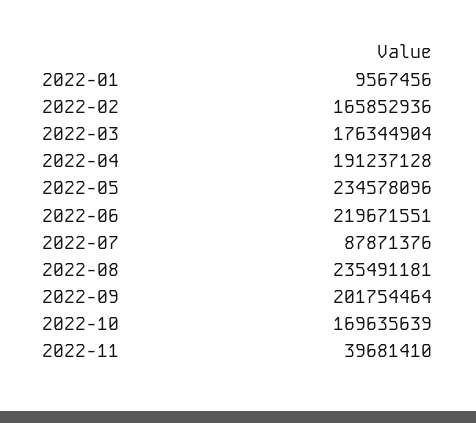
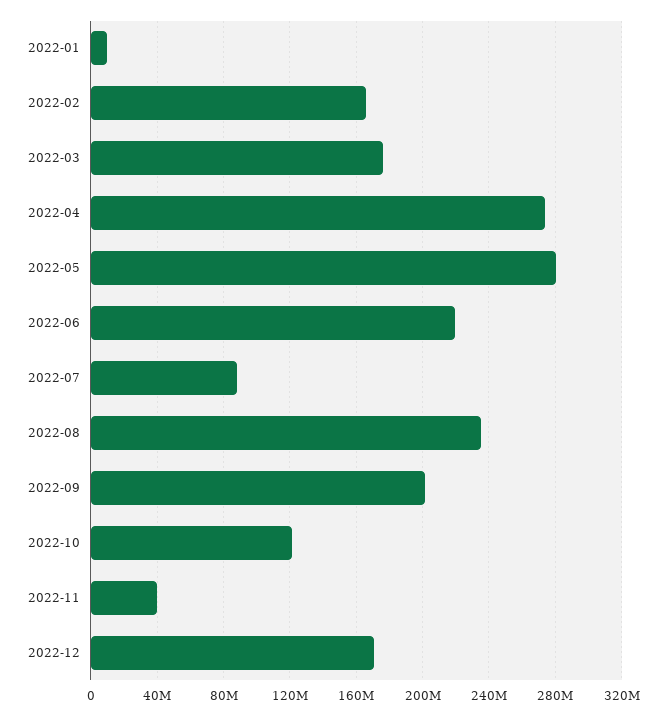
2022-04: 191237128 -> 275000000
2022-05: 234578096 -> 280000000
2022-10: 169635639 -> 120000000
2022-12: none -> 170000000

